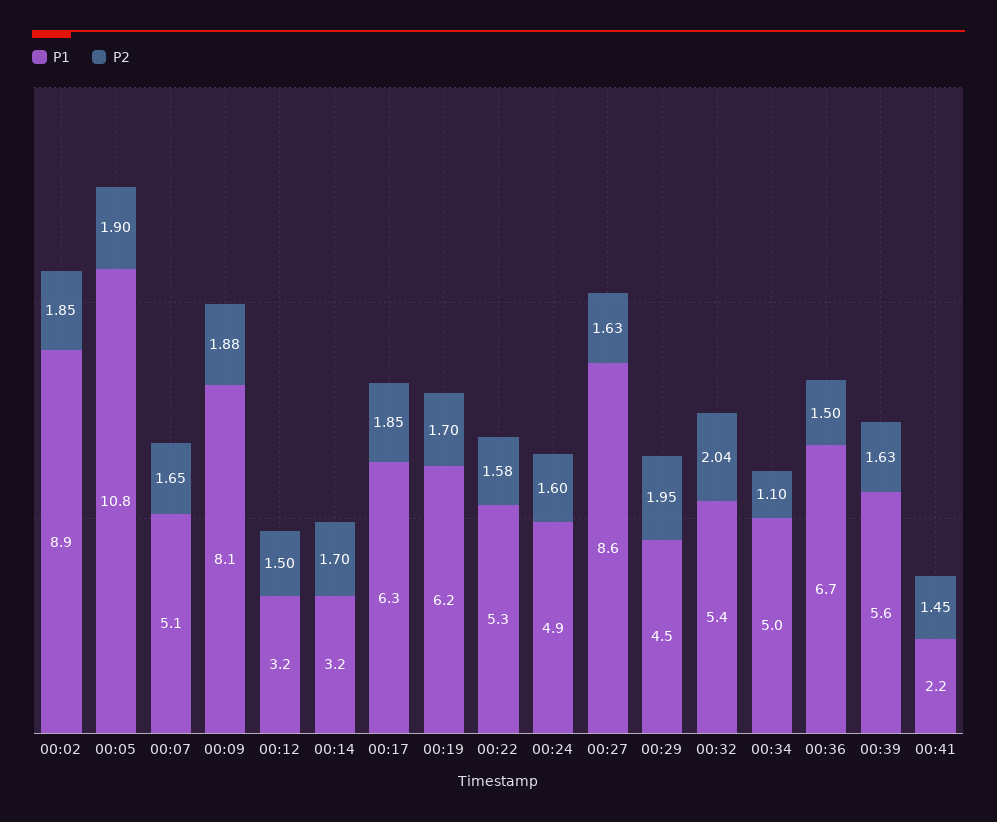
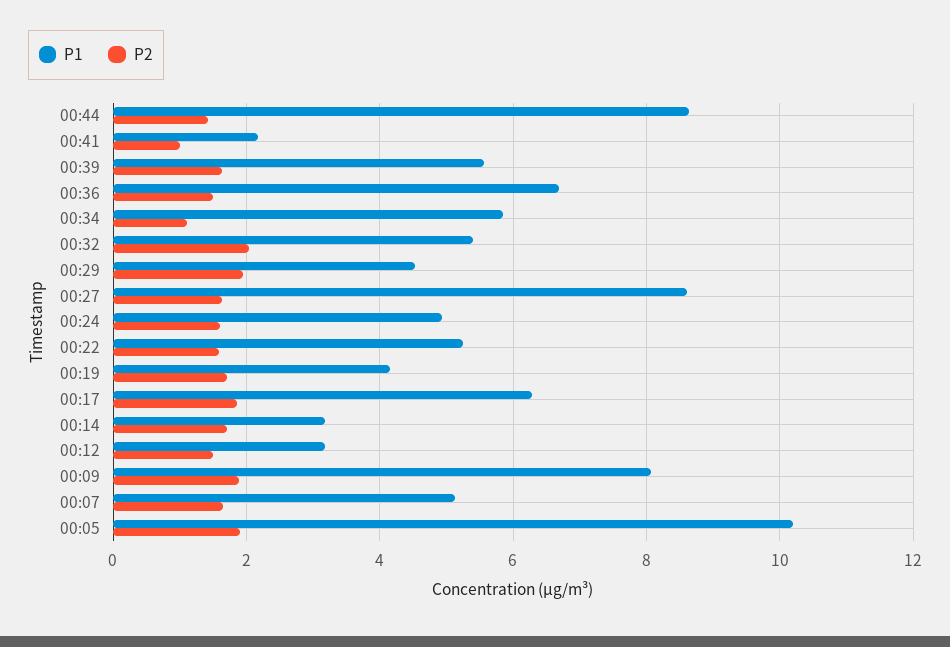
P1, 00:02: 8.9 -> none
P2, 00:02: 1.85 -> none
P1, 00:05: 10.8 -> 10.2
P1, 00:19: 6.2 -> 4.2
P1, 00:34: 5 -> 5.8
P2, 00:41: 1.45 -> 1
P1, 00:44: none -> 8.6
P2, 00:44: none -> 1.4

